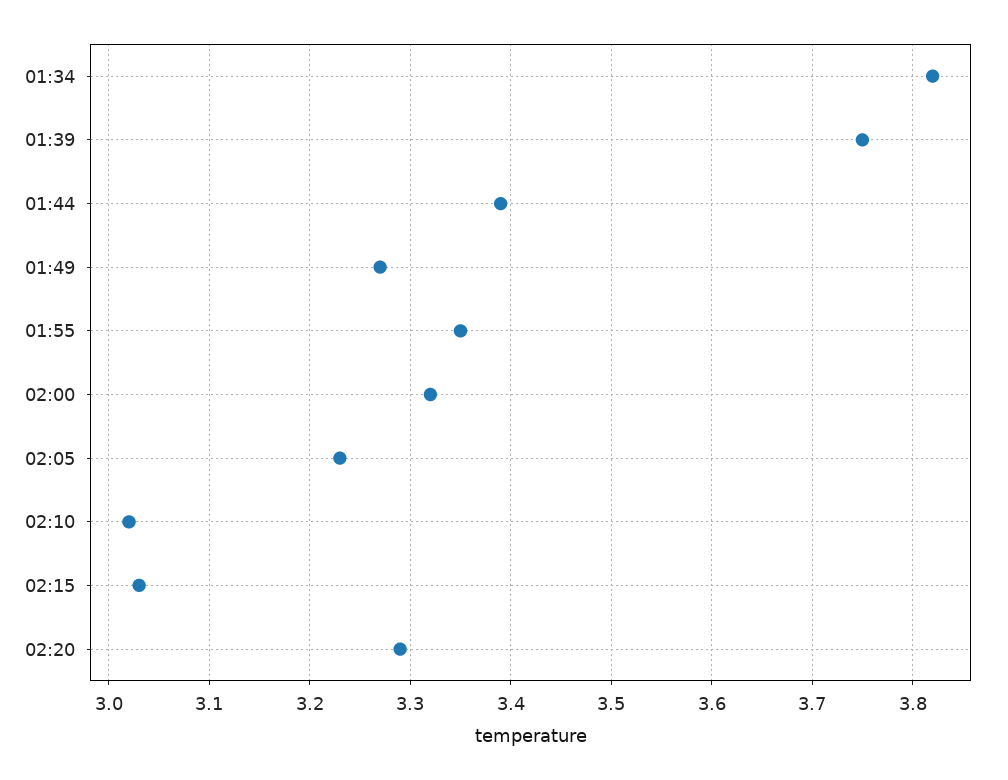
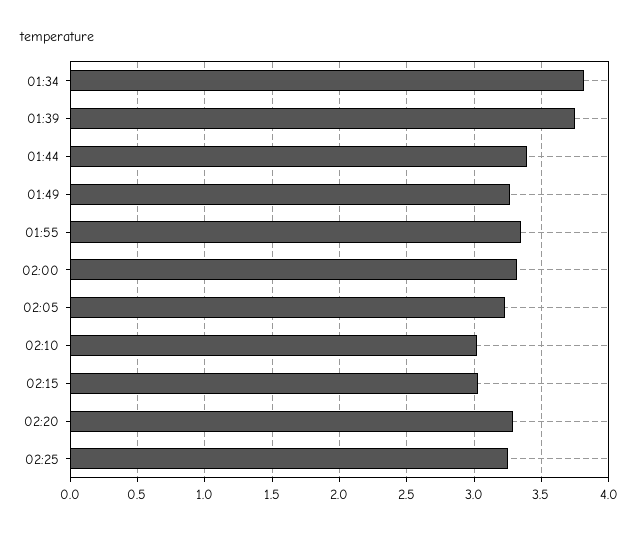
02:25: none -> 3.25

